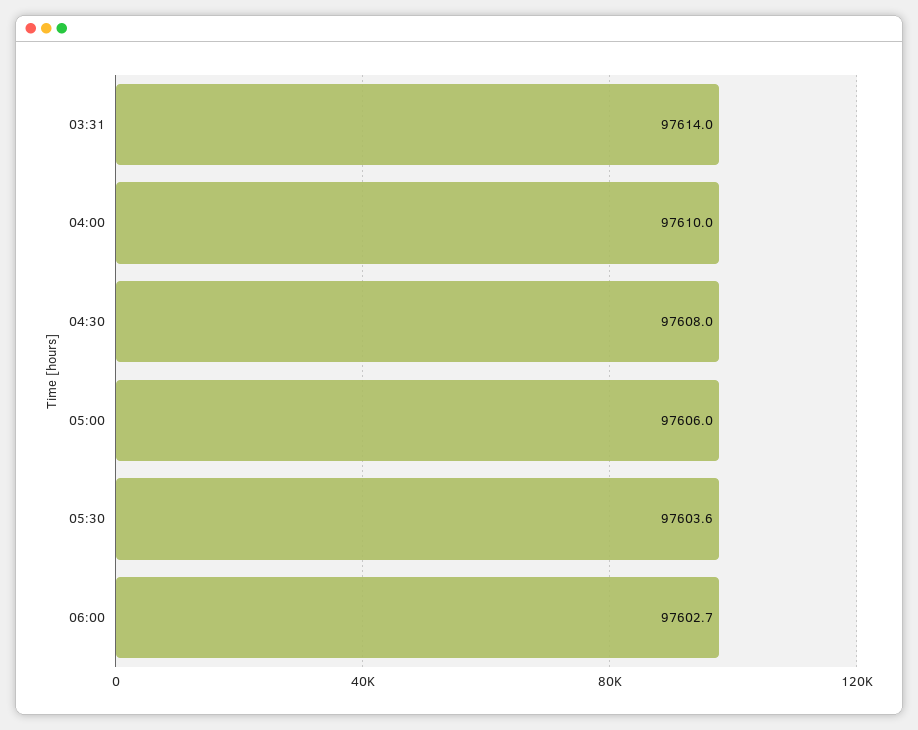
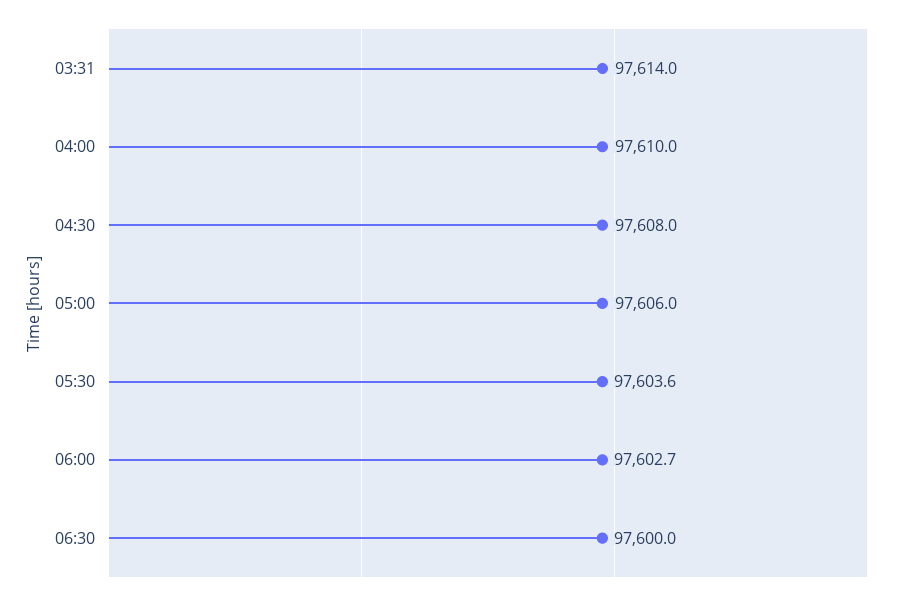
06:30: none -> 97600

